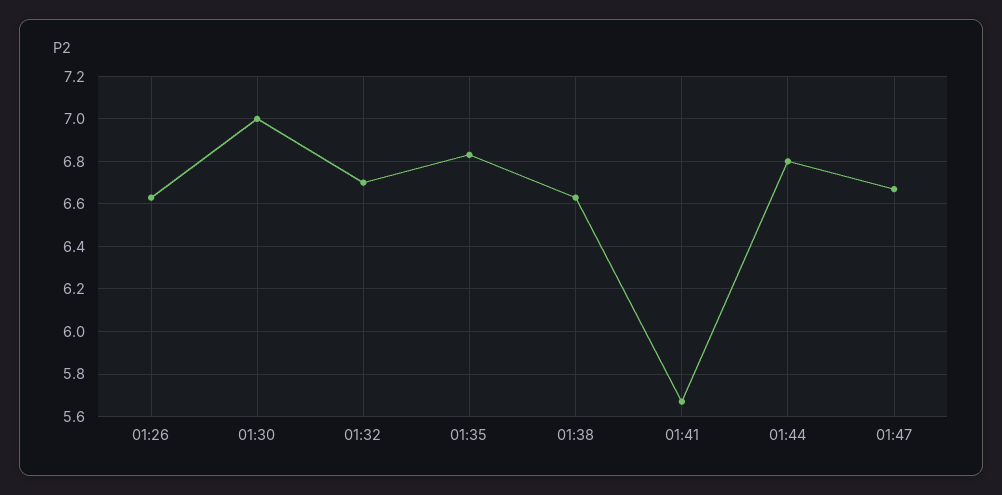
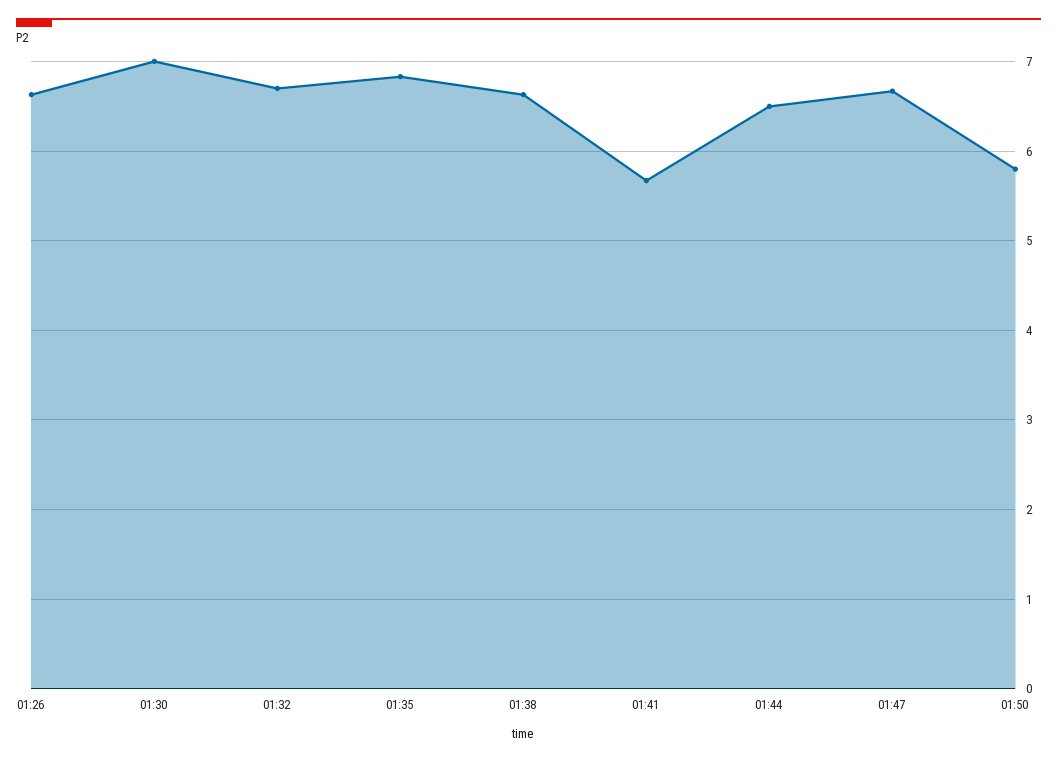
01:44: 6.8 -> 6.5
01:50: none -> 5.8

